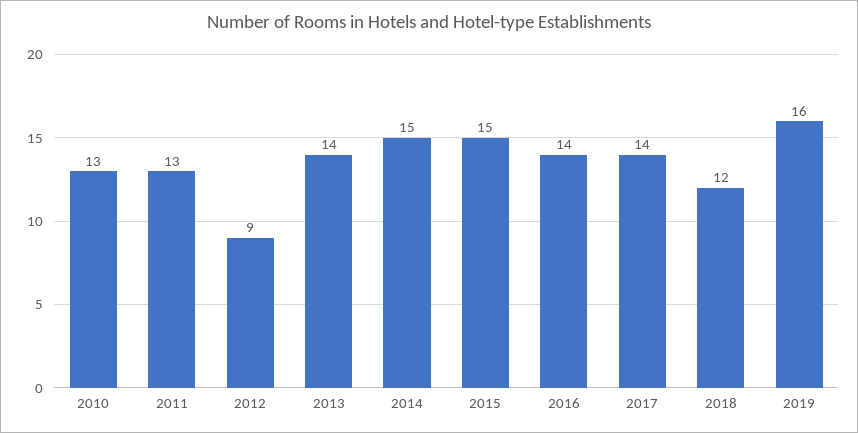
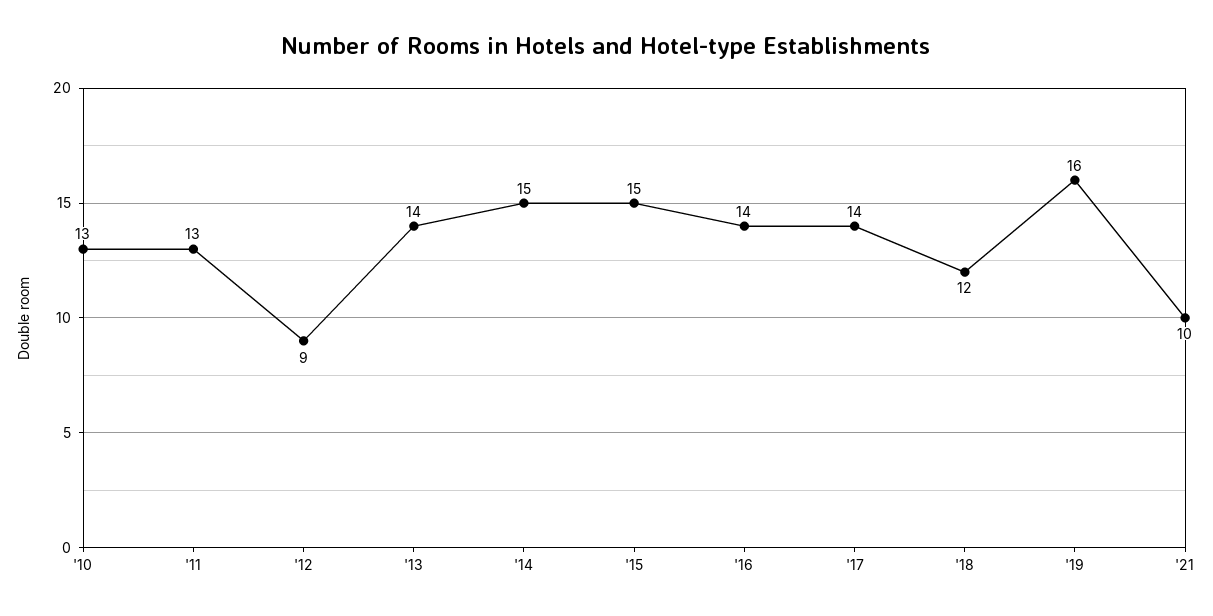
'21: none -> 10

